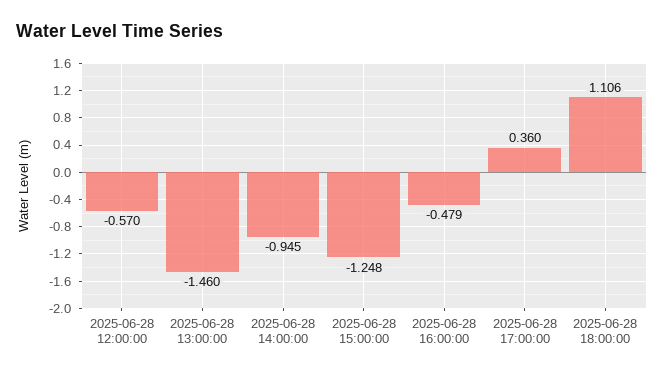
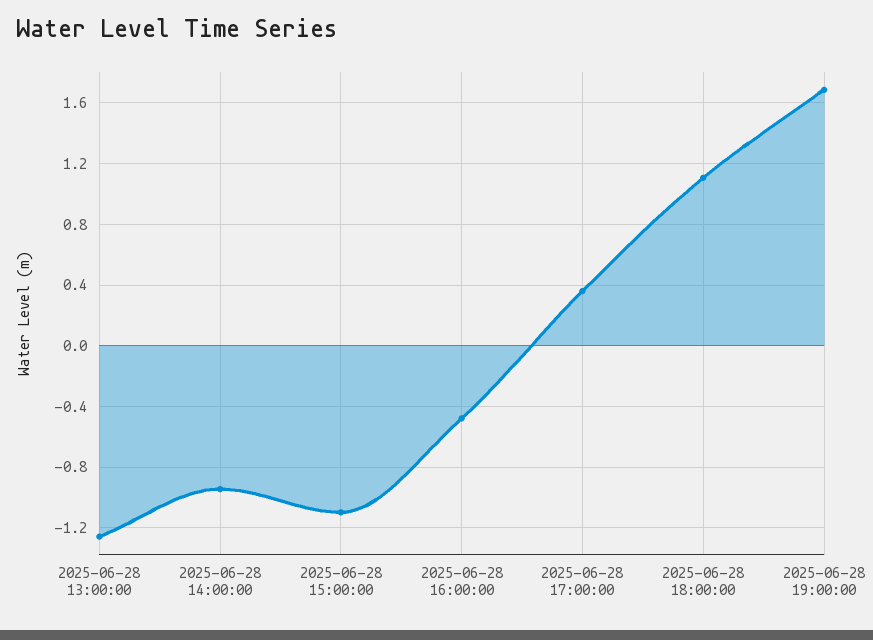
2025-06-28 12:00:00: -0.57 -> none
2025-06-28 13:00:00: -1.46 -> -1.25
2025-06-28 15:00:00: -1.248 -> -1.1
2025-06-28 19:00:00: none -> 1.7

